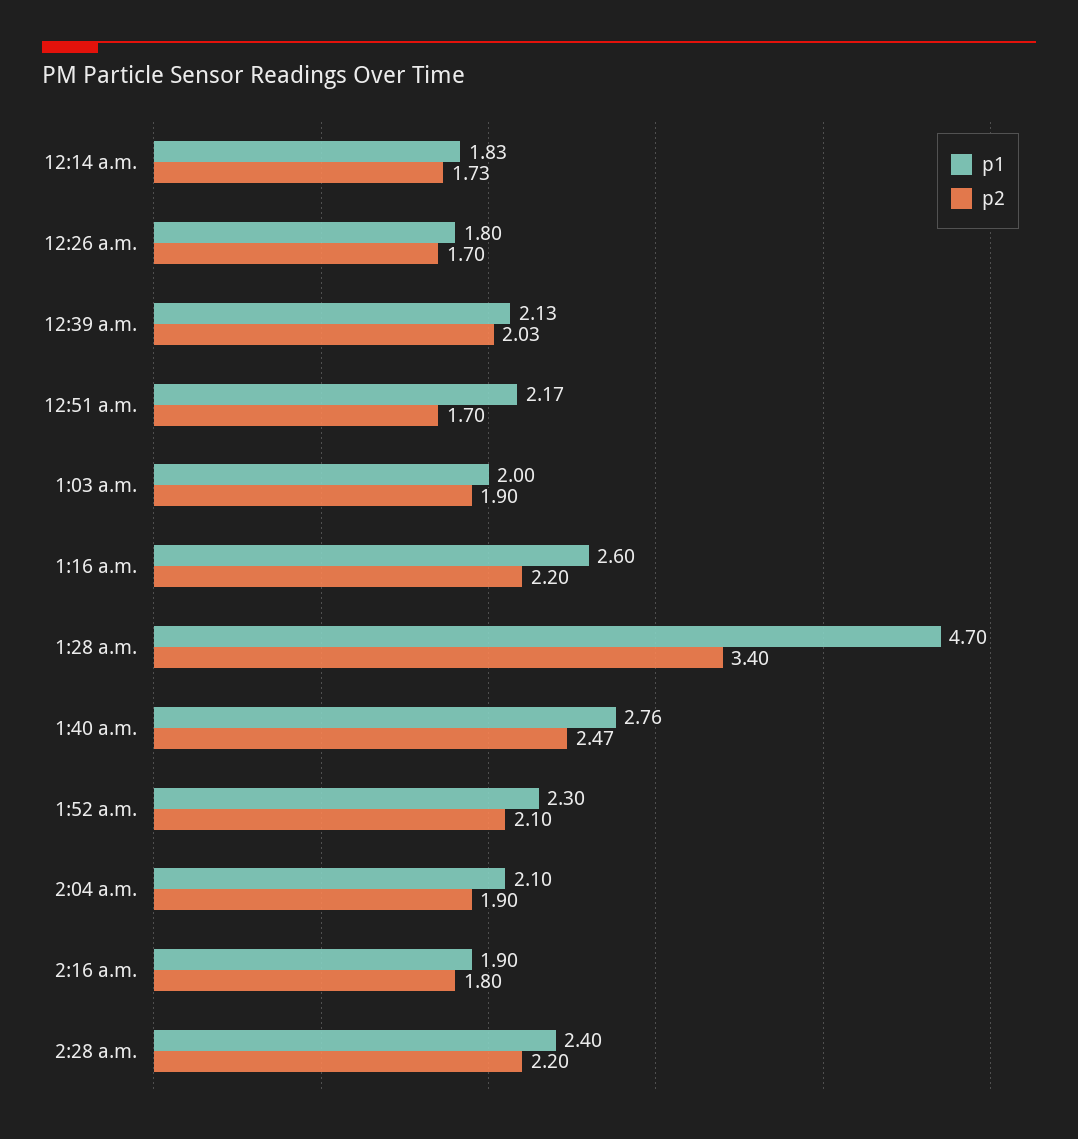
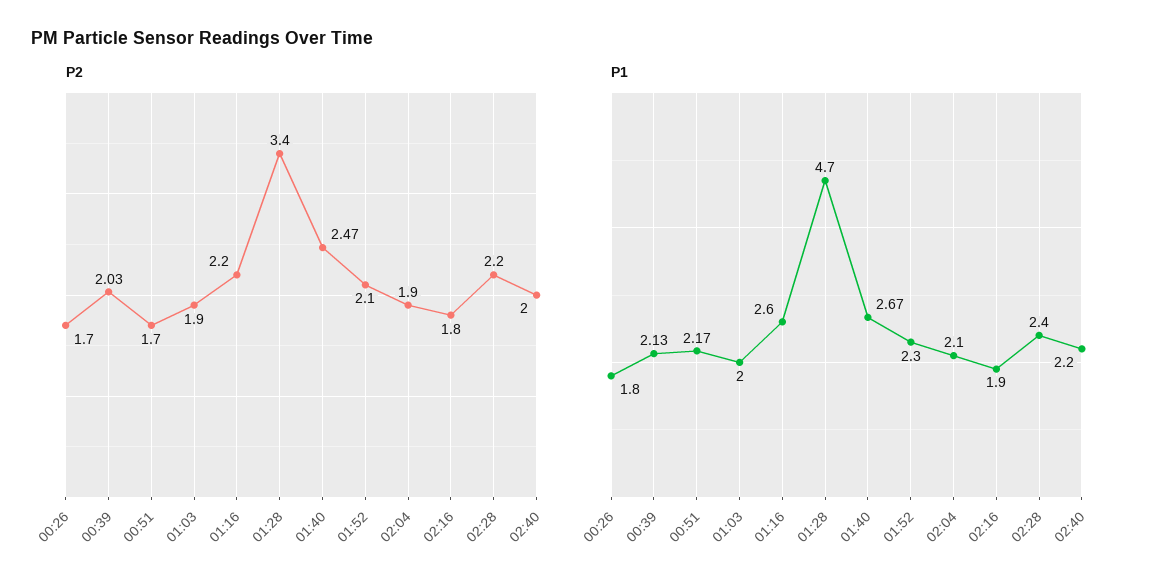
p1, 12:14 a.m.: 1.83 -> none
p2, 12:14 a.m.: 1.73 -> none
p1, 1:40 a.m.: 2.76 -> 2.67
p2, 02:40: none -> 2
p1, 02:40: none -> 2.2

